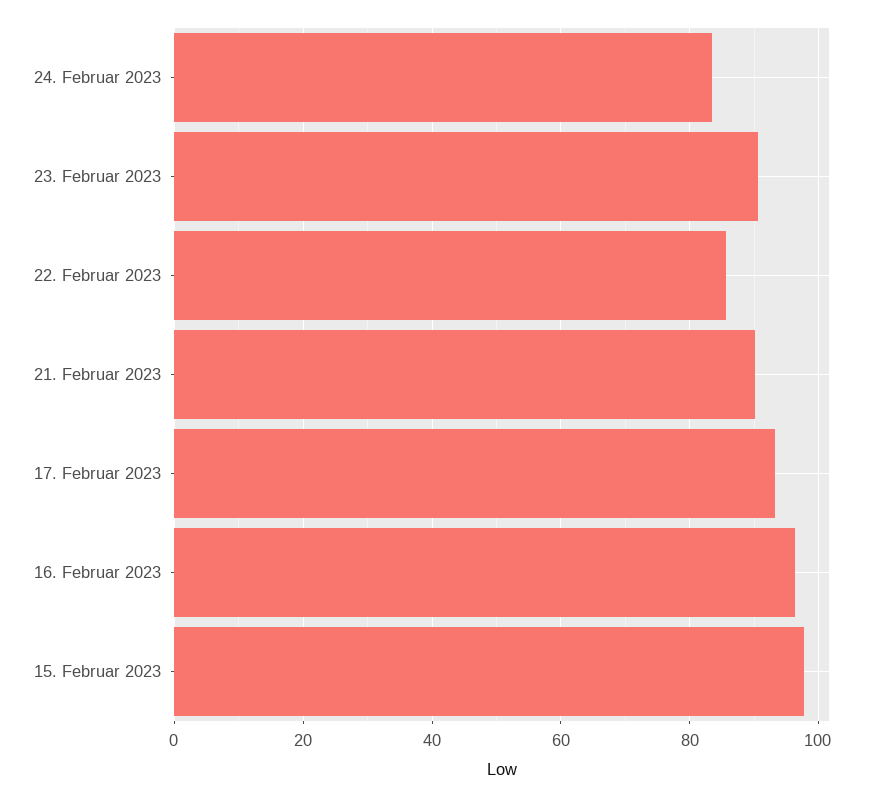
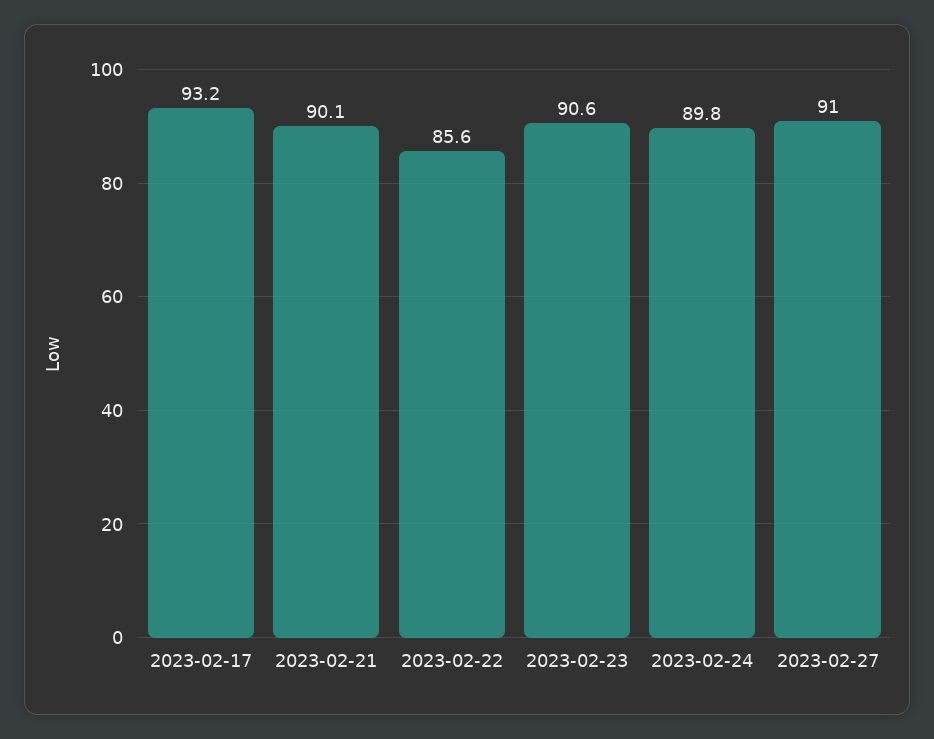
24. Februar 2023: 84 -> 89.8
16. Februar 2023: 96 -> none
15. Februar 2023: 98 -> none
2023-02-27: none -> 91

